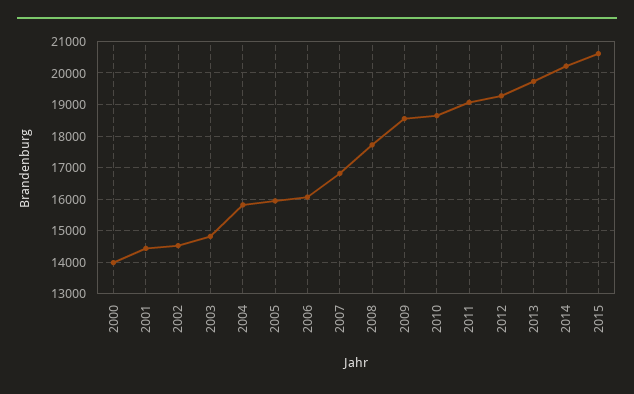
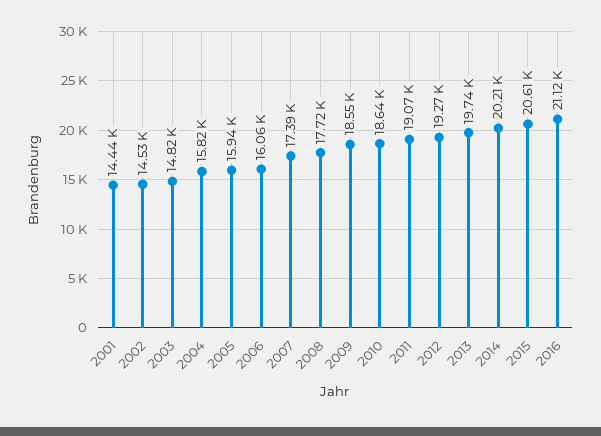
2000: 14000 -> none
2007: 16800 -> 17390
2016: none -> 21120

